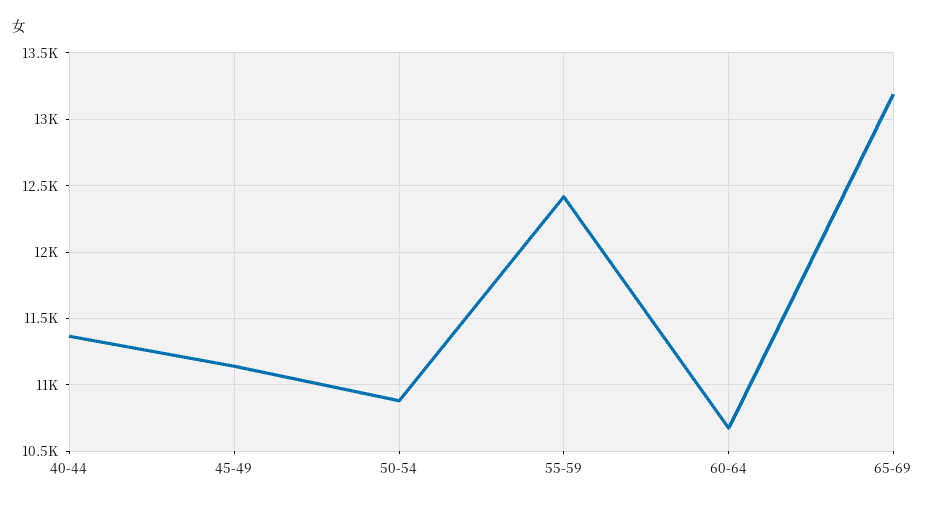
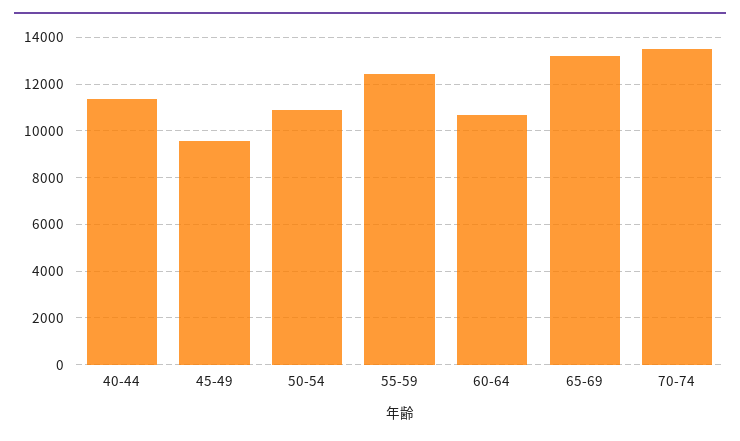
45-49: 11150 -> 9500
70-74: none -> 13500

